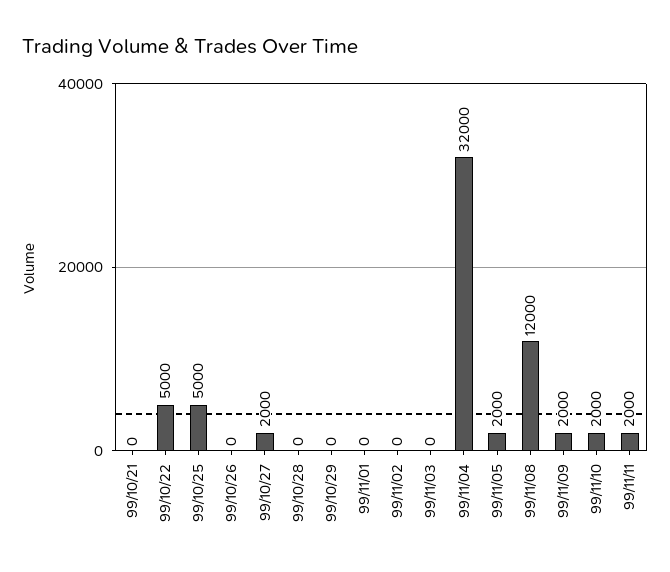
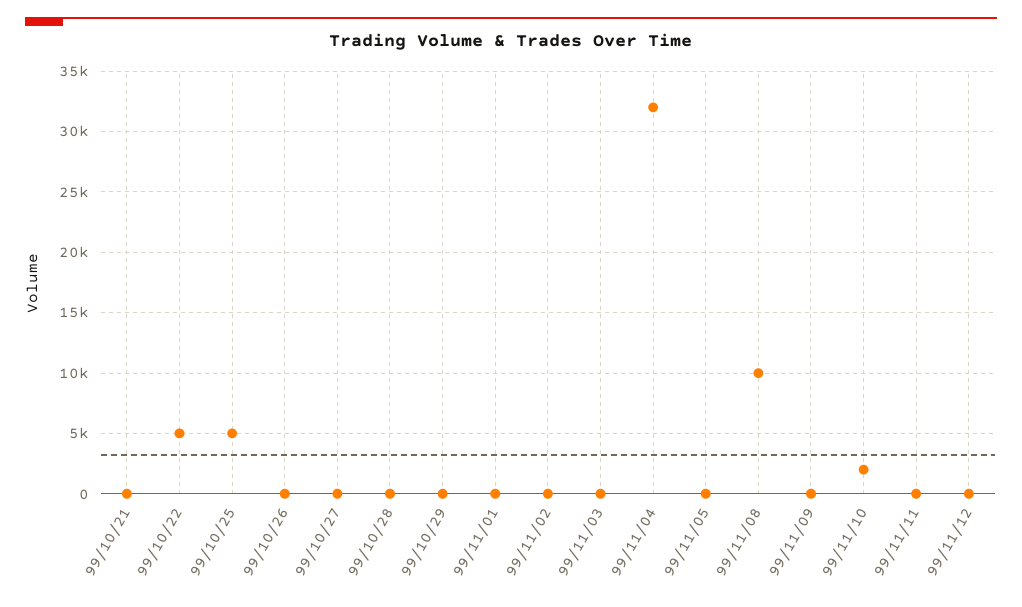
99/10/27: 2000 -> 0
99/11/05: 2000 -> 0
99/11/08: 12000 -> 10000
99/11/09: 2000 -> 0
99/11/11: 2000 -> 0
99/11/12: none -> 0

